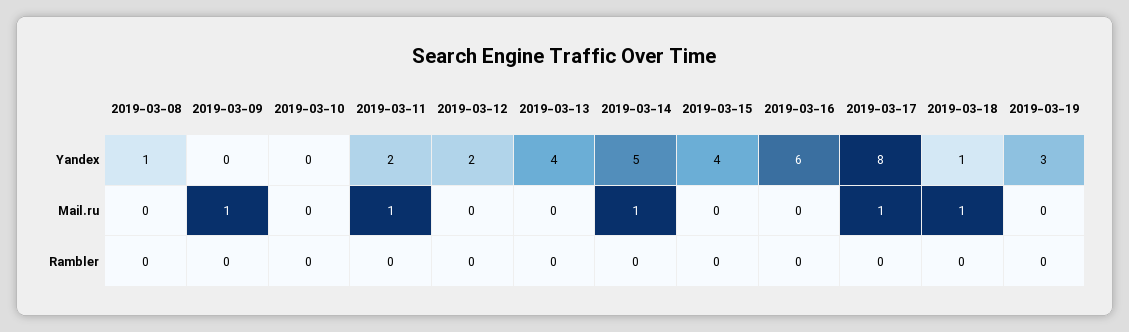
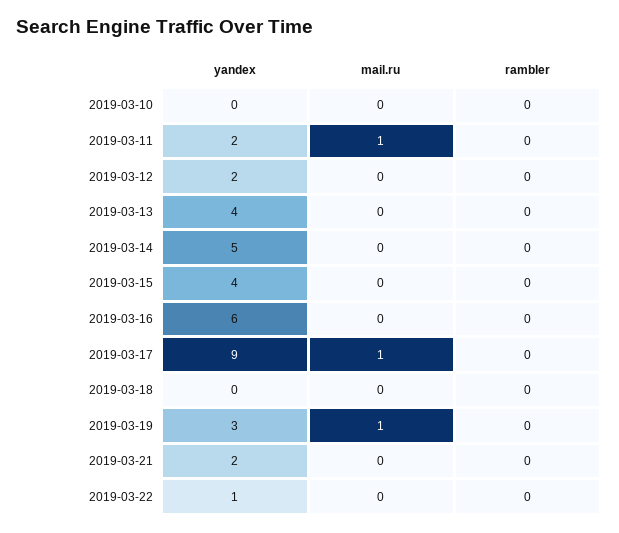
2019-03-08, Yandex: 1 -> none
2019-03-09, Yandex: 0 -> none
2019-03-17, Yandex: 8 -> 9
2019-03-18, Yandex: 1 -> 0
2019-03-08, Mail.ru: 0 -> none
2019-03-09, Mail.ru: 1 -> none
2019-03-14, Mail.ru: 1 -> 0
2019-03-18, Mail.ru: 1 -> 0
2019-03-19, Mail.ru: 0 -> 1
2019-03-08, Rambler: 0 -> none
2019-03-09, Rambler: 0 -> none
2019-03-21, Yandex: none -> 2
2019-03-21, Mail.ru: none -> 0
2019-03-21, Rambler: none -> 0
2019-03-22, Yandex: none -> 1
2019-03-22, Mail.ru: none -> 0
2019-03-22, Rambler: none -> 0

